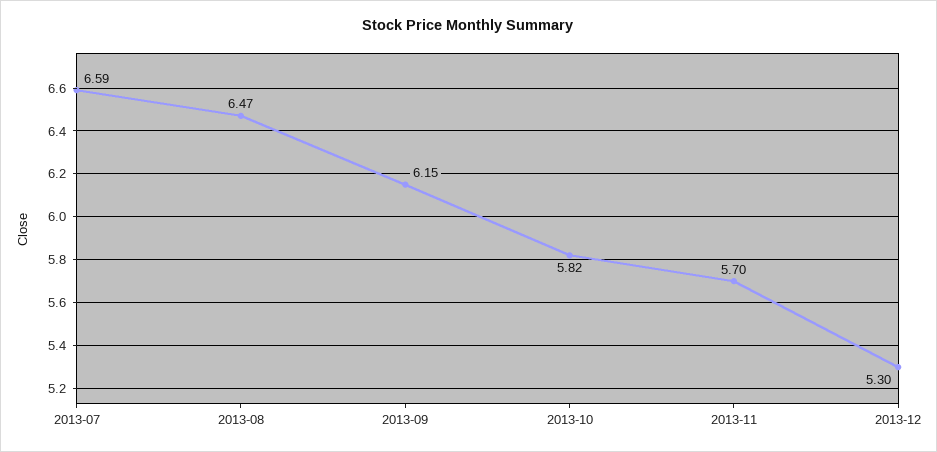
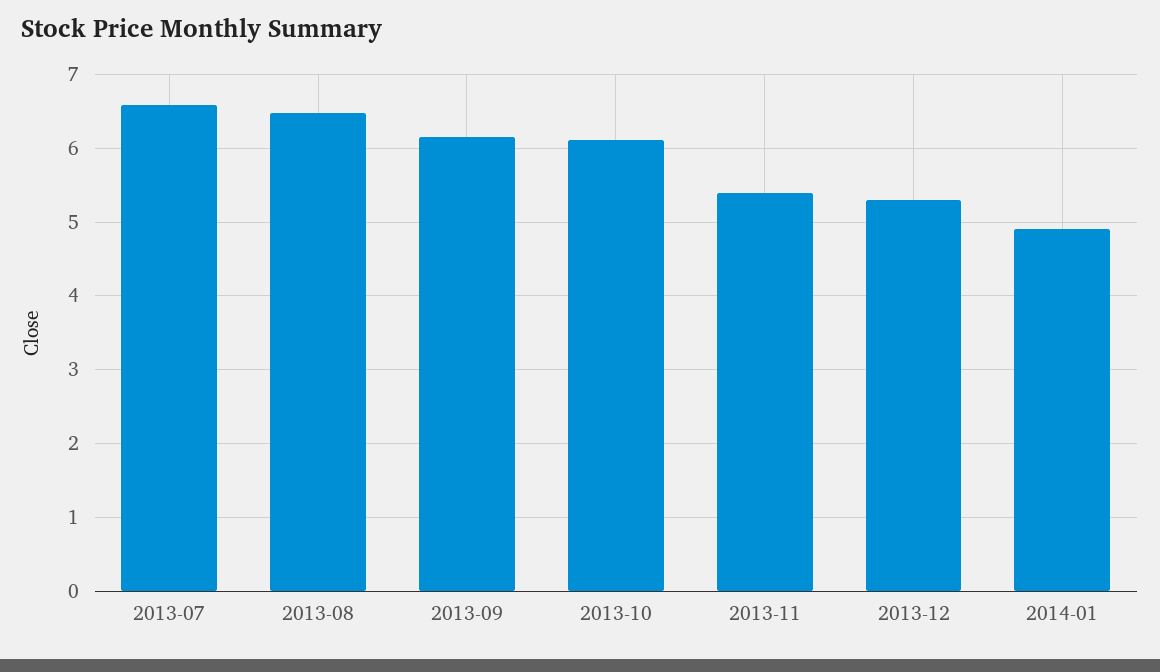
2013-10: 5.82 -> 6.1
2013-11: 5.7 -> 5.4
2014-01: none -> 4.9

